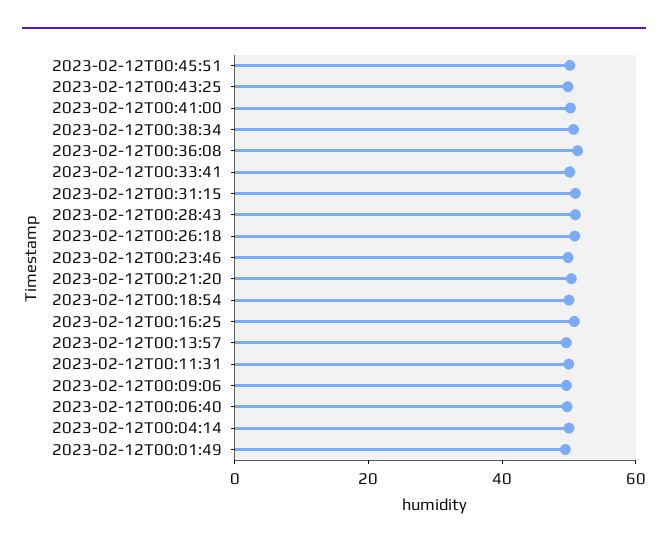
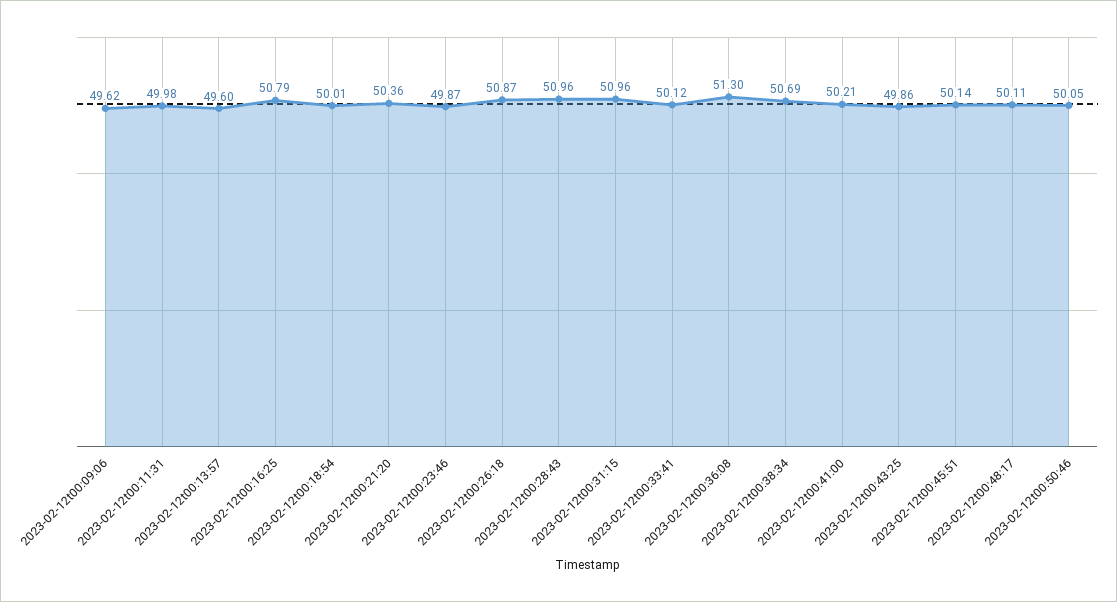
2023-02-12T00:06:40: 50 -> none
2023-02-12T00:04:14: 50 -> none
2023-02-12T00:01:49: 50 -> none
2023-02-12t00:48:17: none -> 50.11
2023-02-12t00:50:46: none -> 50.05

